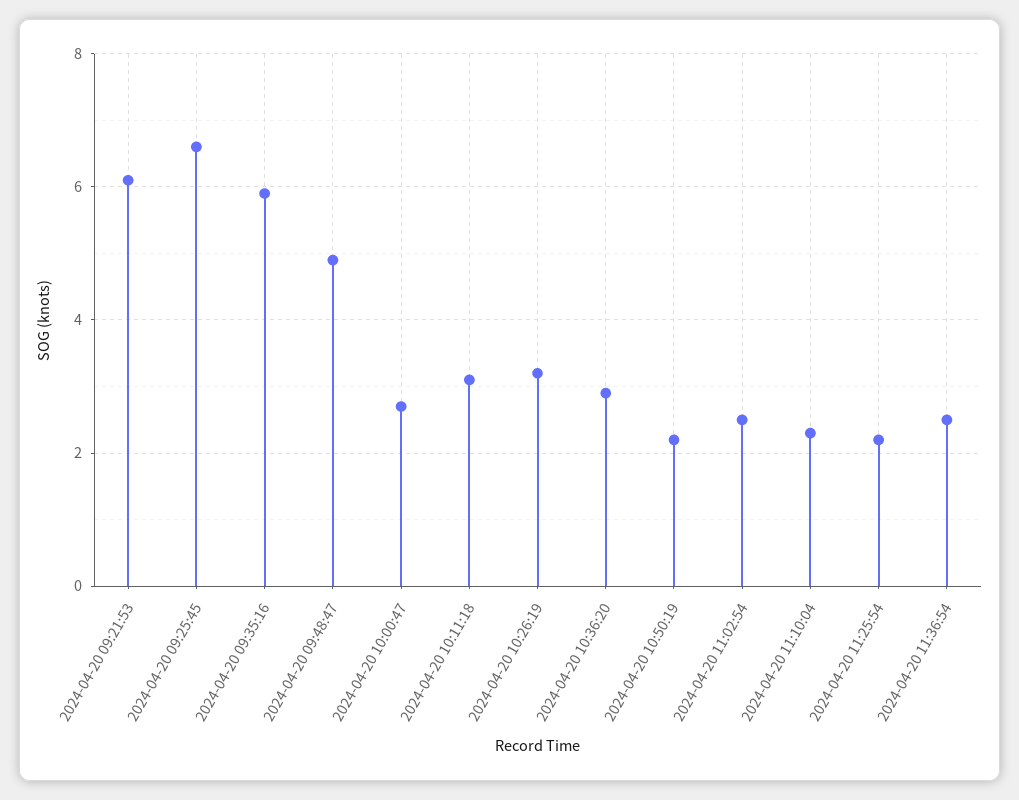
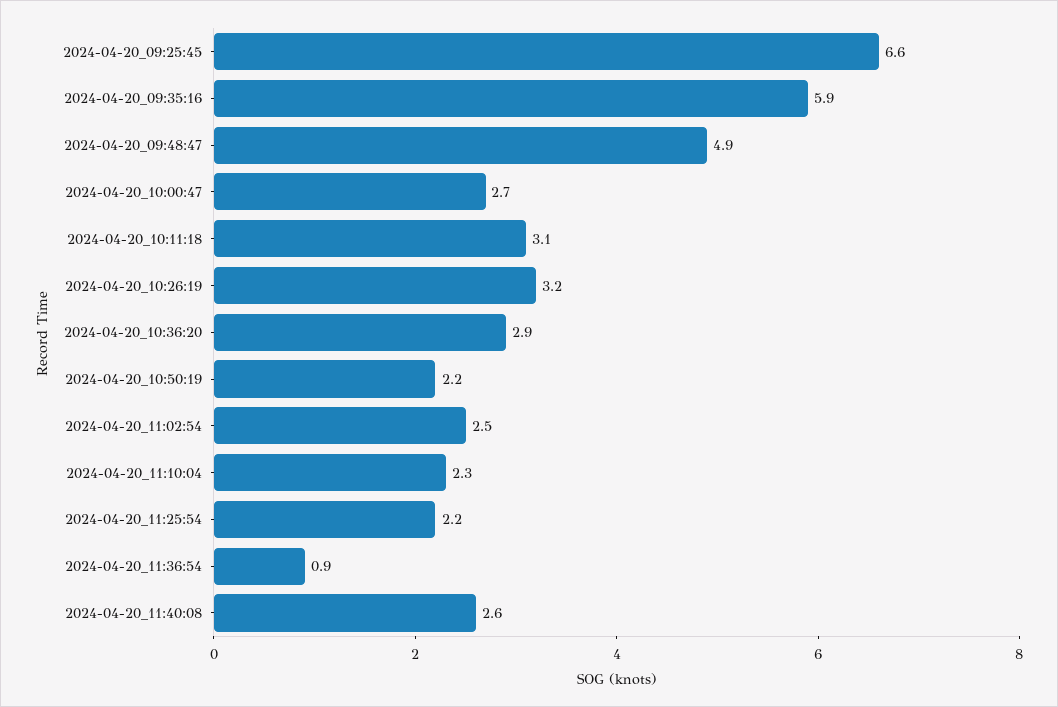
2024-04-20 09:21:53: 6 -> none
2024-04-20 11:36:54: 2.5 -> 0.9
2024-04-20_11:40:08: none -> 2.6

